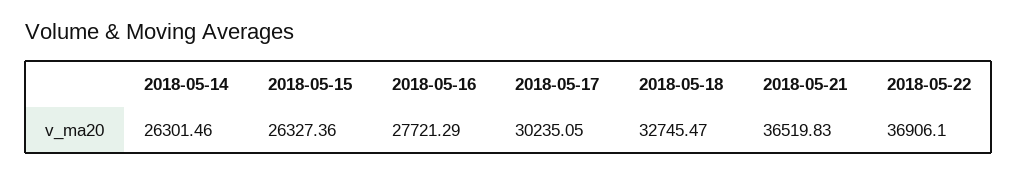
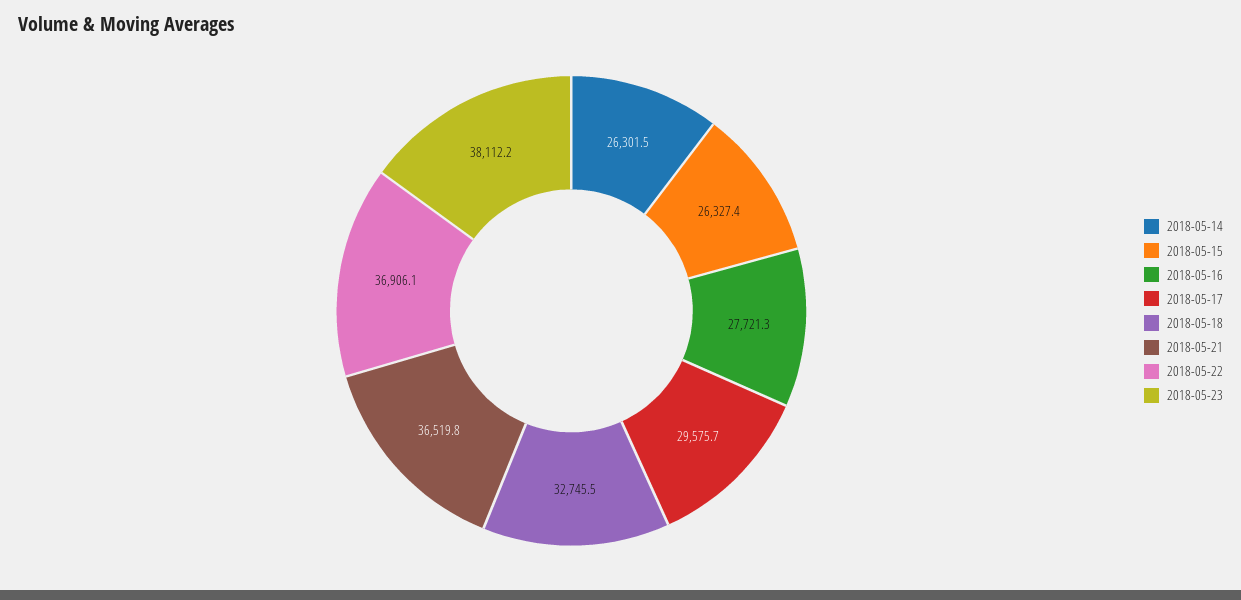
2018-05-17: 30235.05 -> 29575.7
2018-05-23: none -> 38112.2

